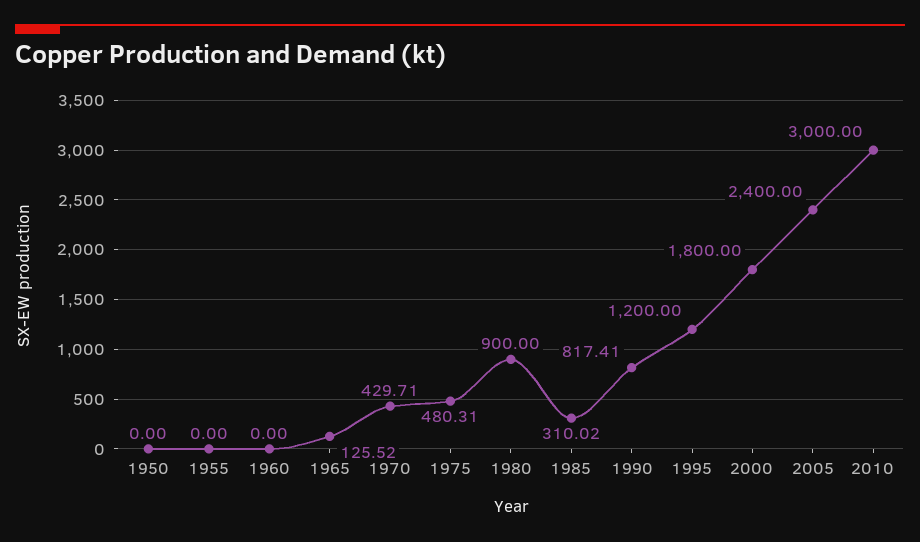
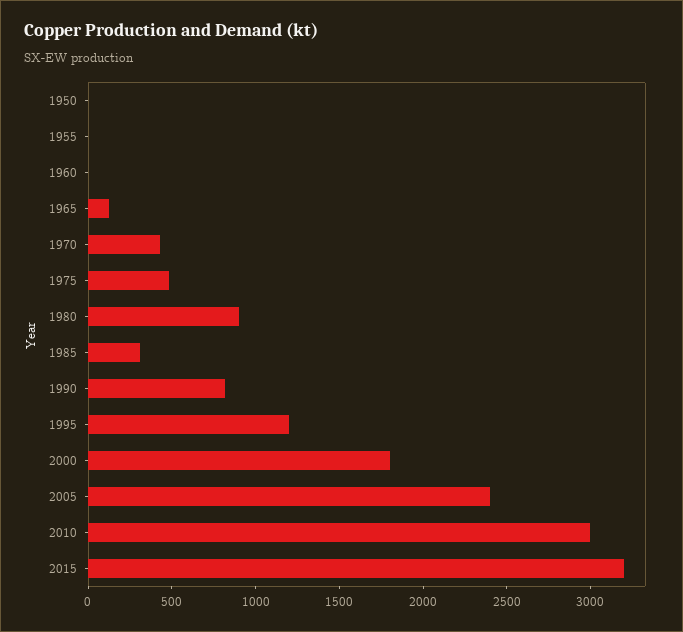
2015: none -> 3200

